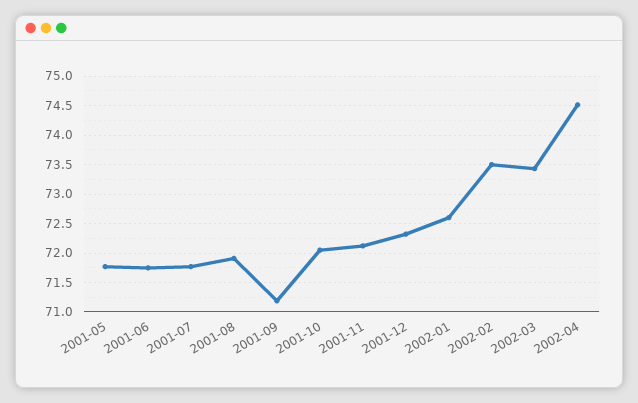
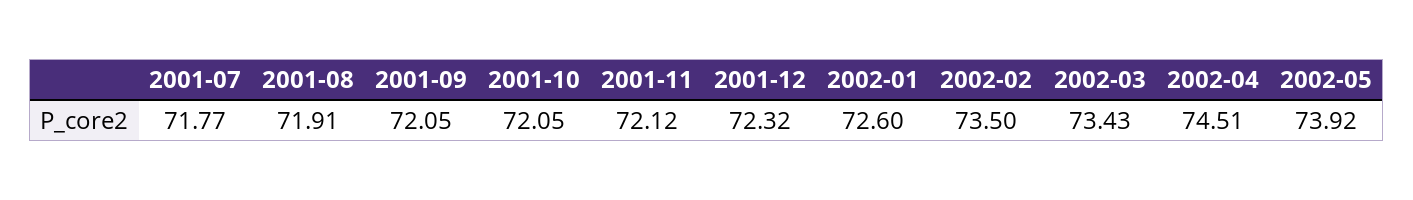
2001-05: 71.75 -> none
2001-06: 71.75 -> none
2001-09: 71.25 -> 72.05
2002-05: none -> 73.92

